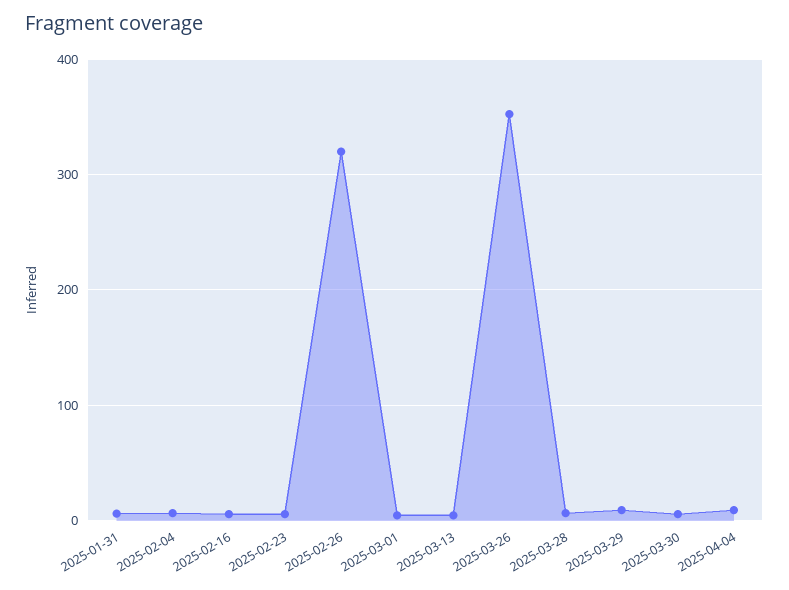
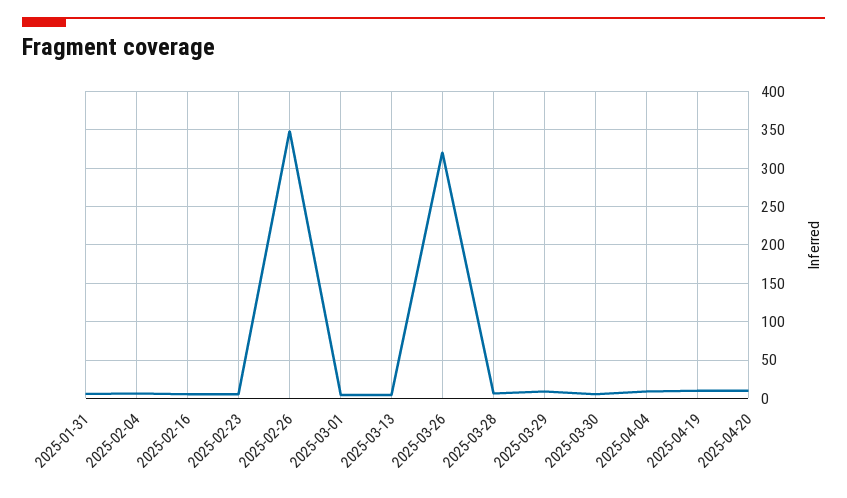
2025-02-26: 320 -> 350
2025-03-26: 350 -> 320
2025-04-19: none -> 10
2025-04-20: none -> 10

